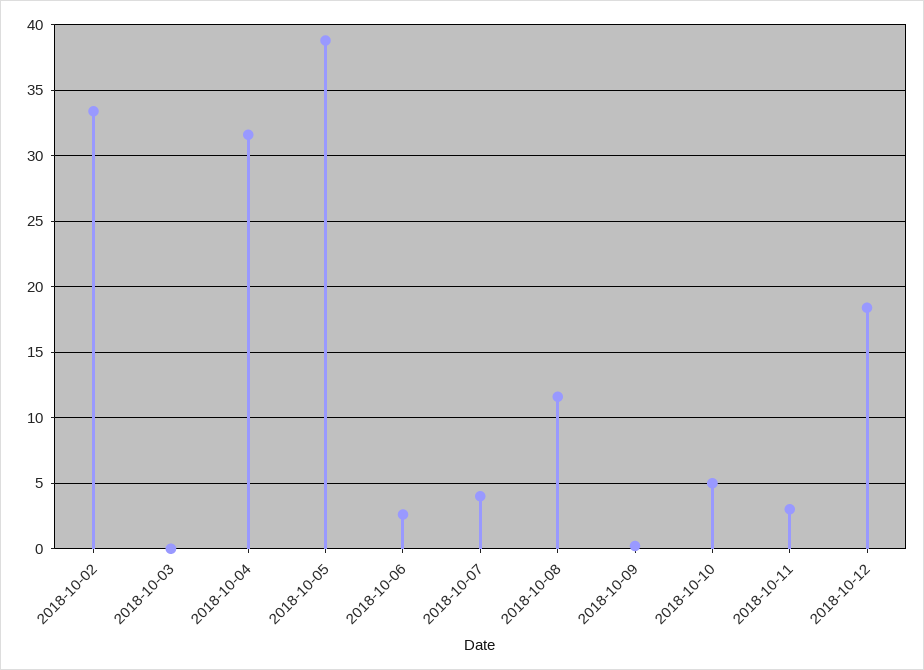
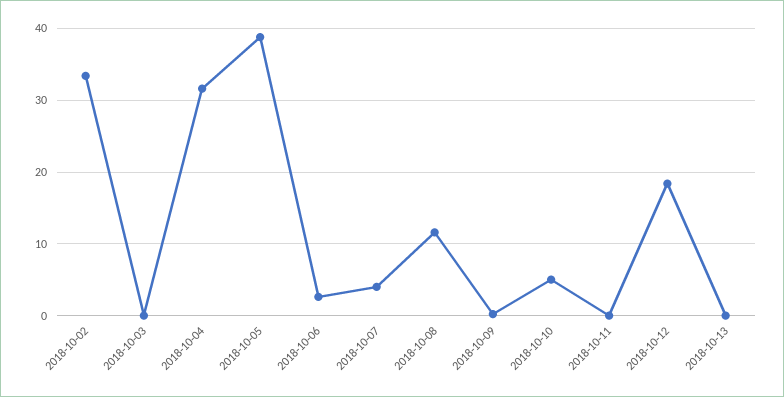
2018-10-11: 3 -> 0
2018-10-13: none -> 0

